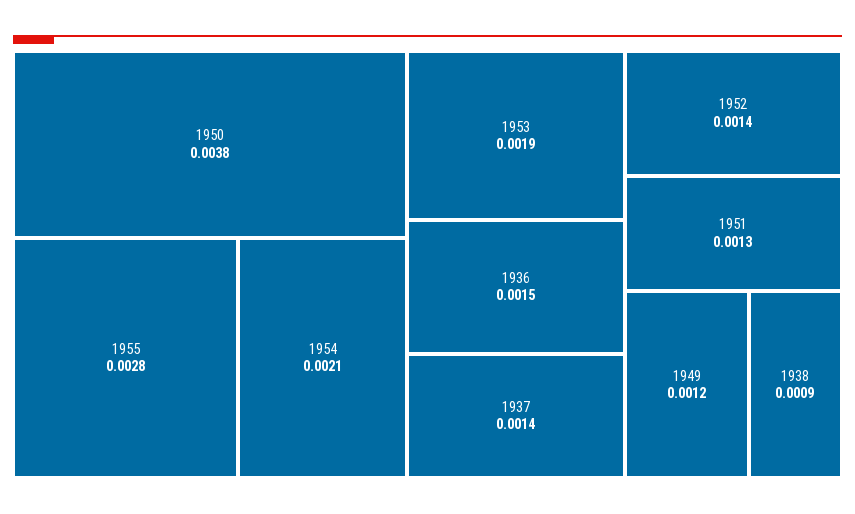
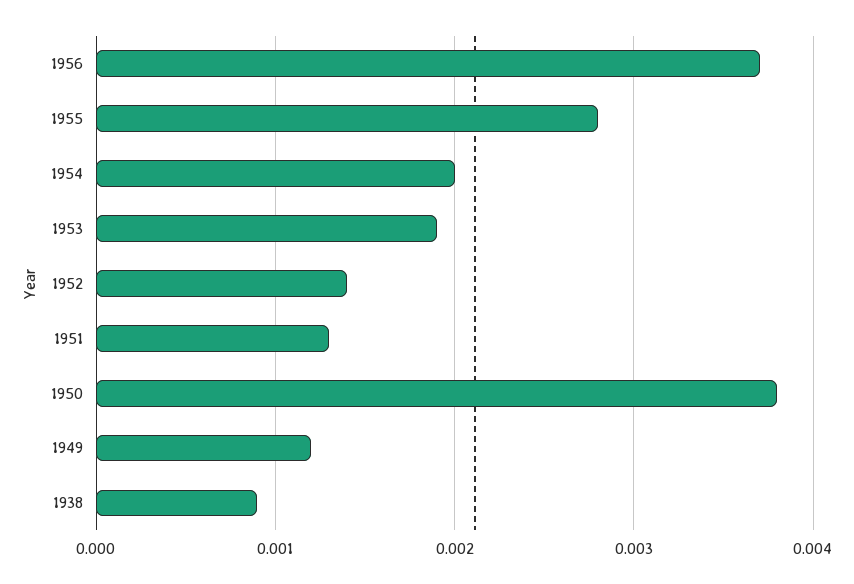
1954: 0.0021 -> 0.002
1936: 0.0015 -> none
1937: 0.0014 -> none
1956: none -> 0.0037

